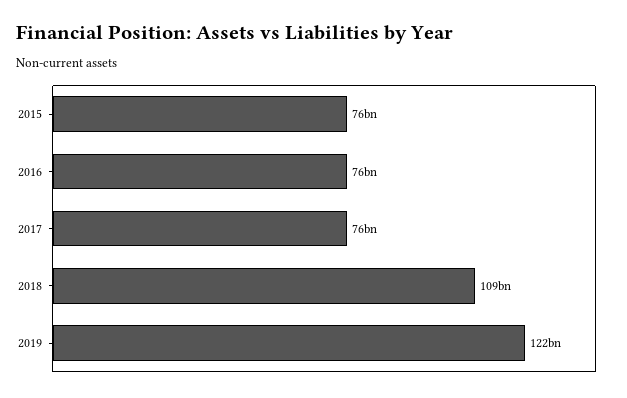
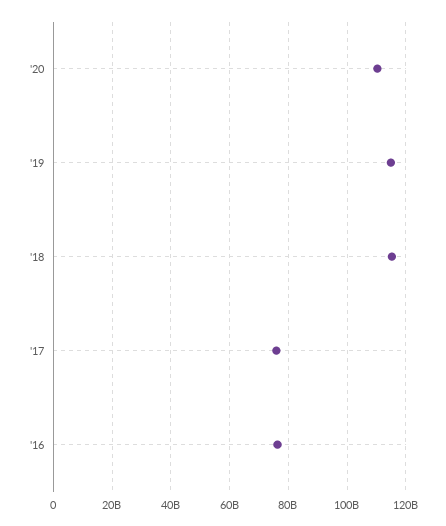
2015: 76000000000 -> none
2018: 109000000000 -> 115000000000
2019: 122000000000 -> 115000000000
'20: none -> 110000000000

